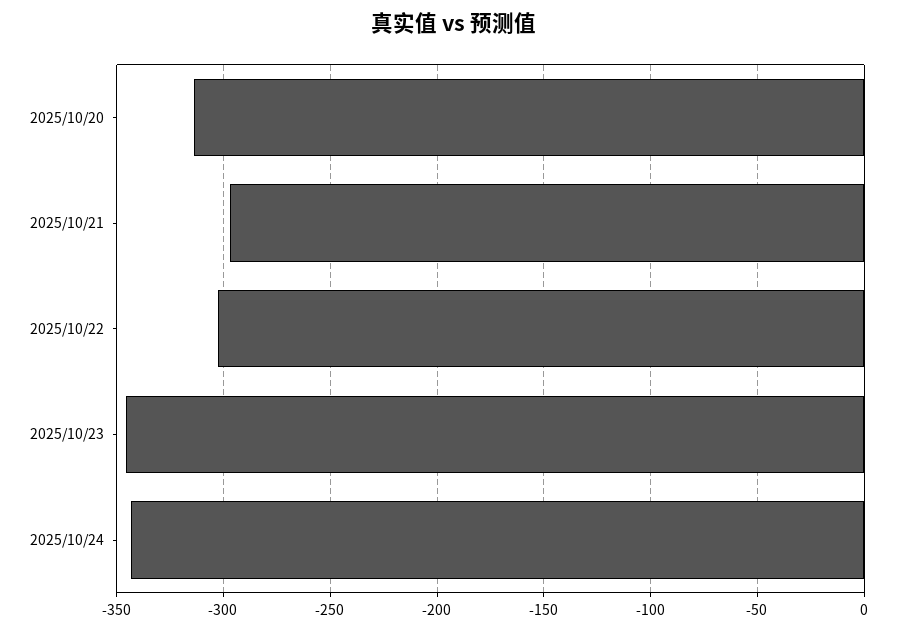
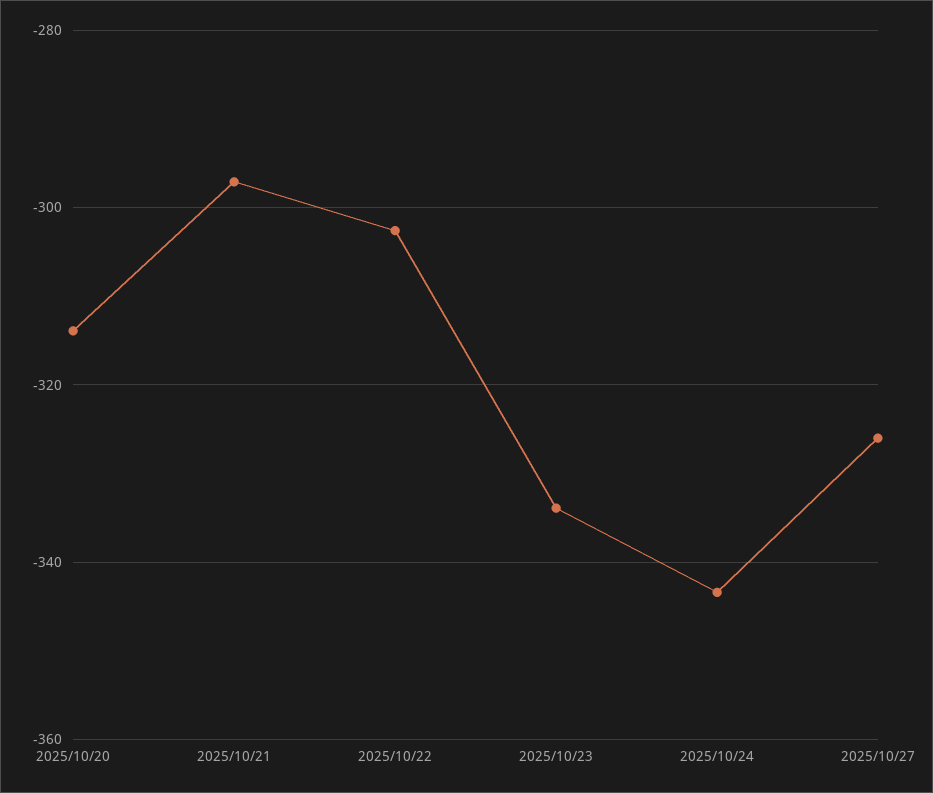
2025/10/23: -345 -> -334
2025/10/27: none -> -326

